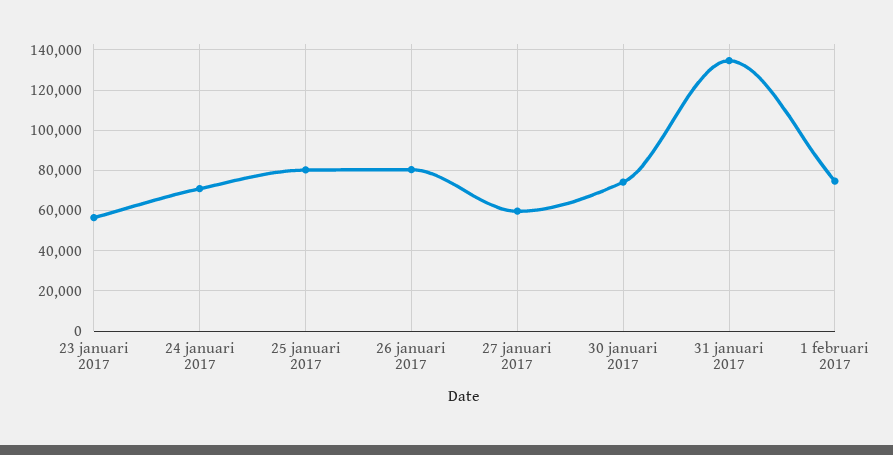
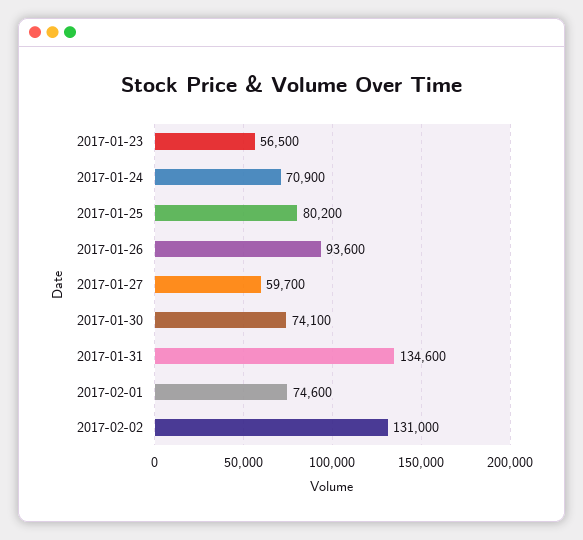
26 januari 2017: 80000 -> 93600
2017-02-02: none -> 131000

